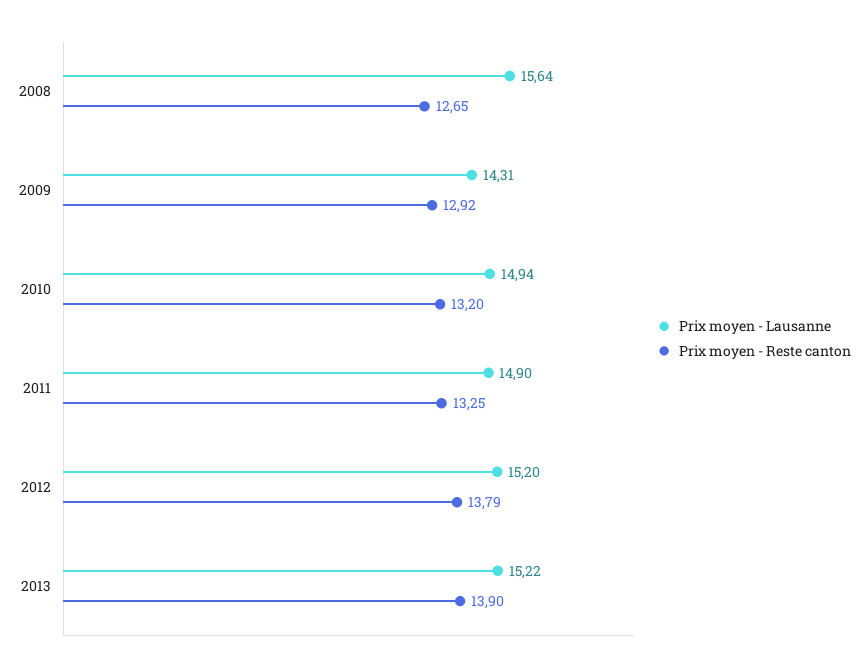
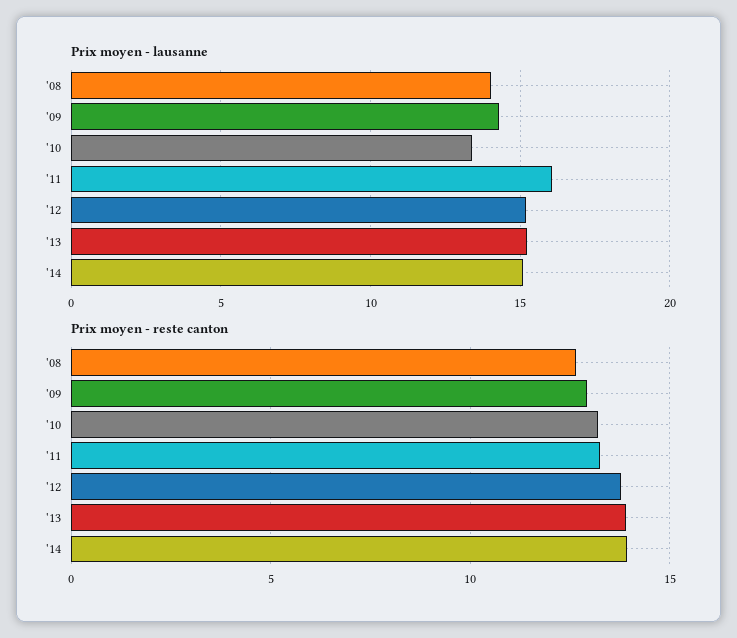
Prix moyen - Lausanne, 2008: 15.64 -> 14
Prix moyen - Lausanne, 2010: 14.94 -> 13.5
Prix moyen - Lausanne, 2011: 14.9 -> 16
Prix moyen - Lausanne, '14: none -> 15
Prix moyen - Reste canton, '14: none -> 14

